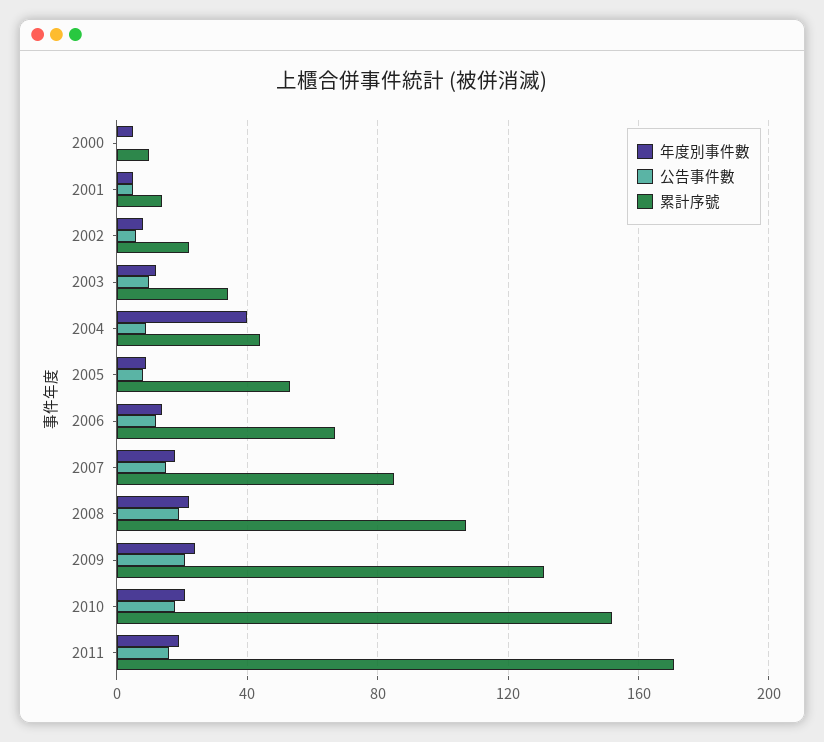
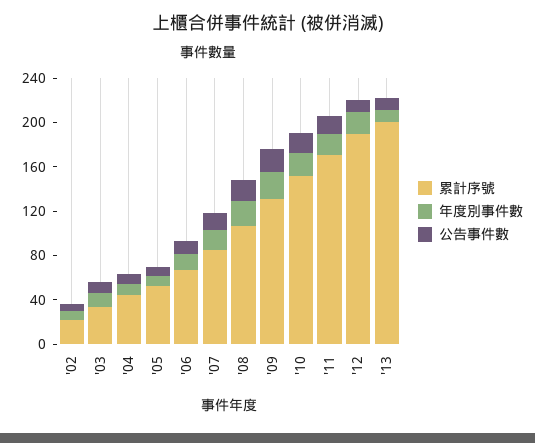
年度別事件數, 2000: 5 -> none
公告事件數, 2000: 0 -> none
累計序號, 2000: 10 -> none
年度別事件數, 2001: 5 -> none
公告事件數, 2001: 5 -> none
累計序號, 2001: 15 -> none
年度別事件數, 2004: 40 -> 10
累計序號, '12: none -> 190
年度別事件數, '12: none -> 20
公告事件數, '12: none -> 10
累計序號, '13: none -> 200
年度別事件數, '13: none -> 10
公告事件數, '13: none -> 10

